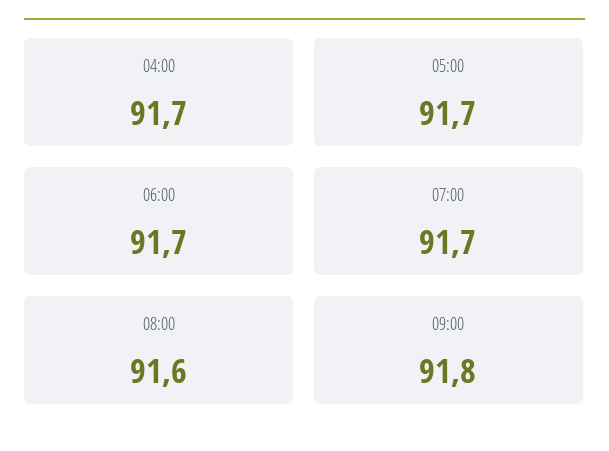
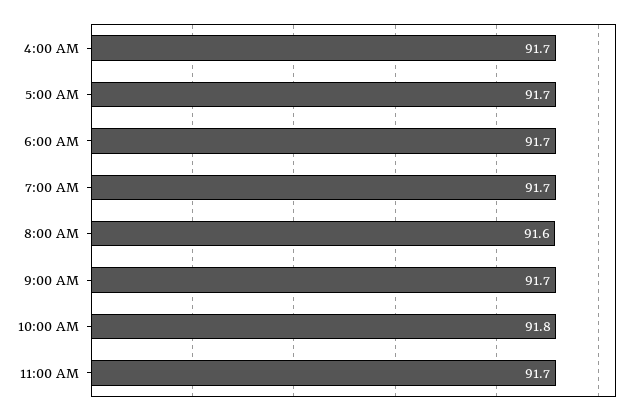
09:00: 91.8 -> 91.7
10:00 AM: none -> 91.8
11:00 AM: none -> 91.7

